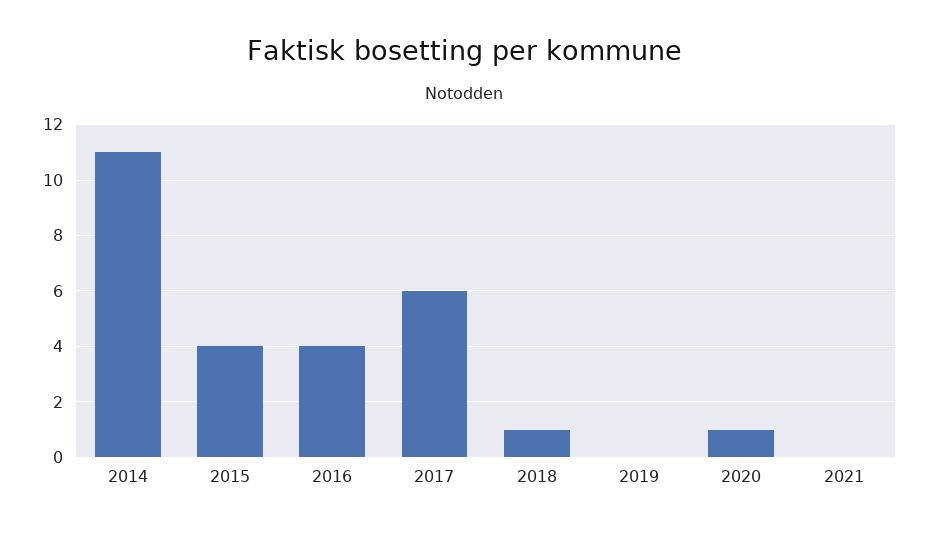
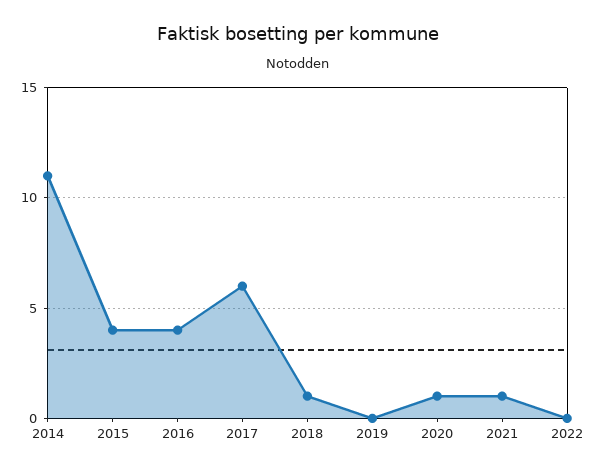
2021: 0 -> 1
2022: none -> 0

